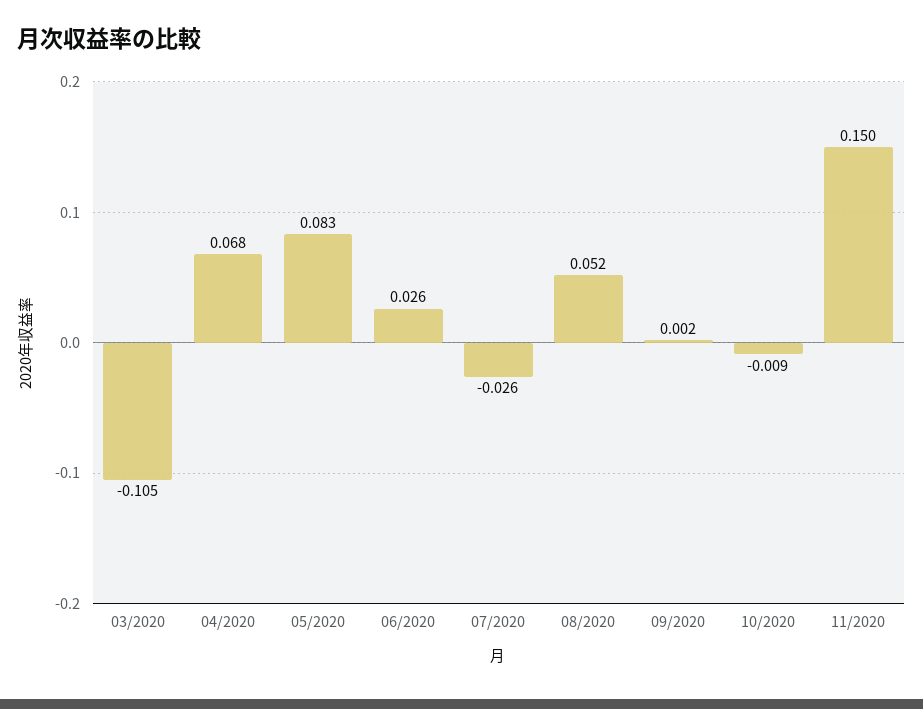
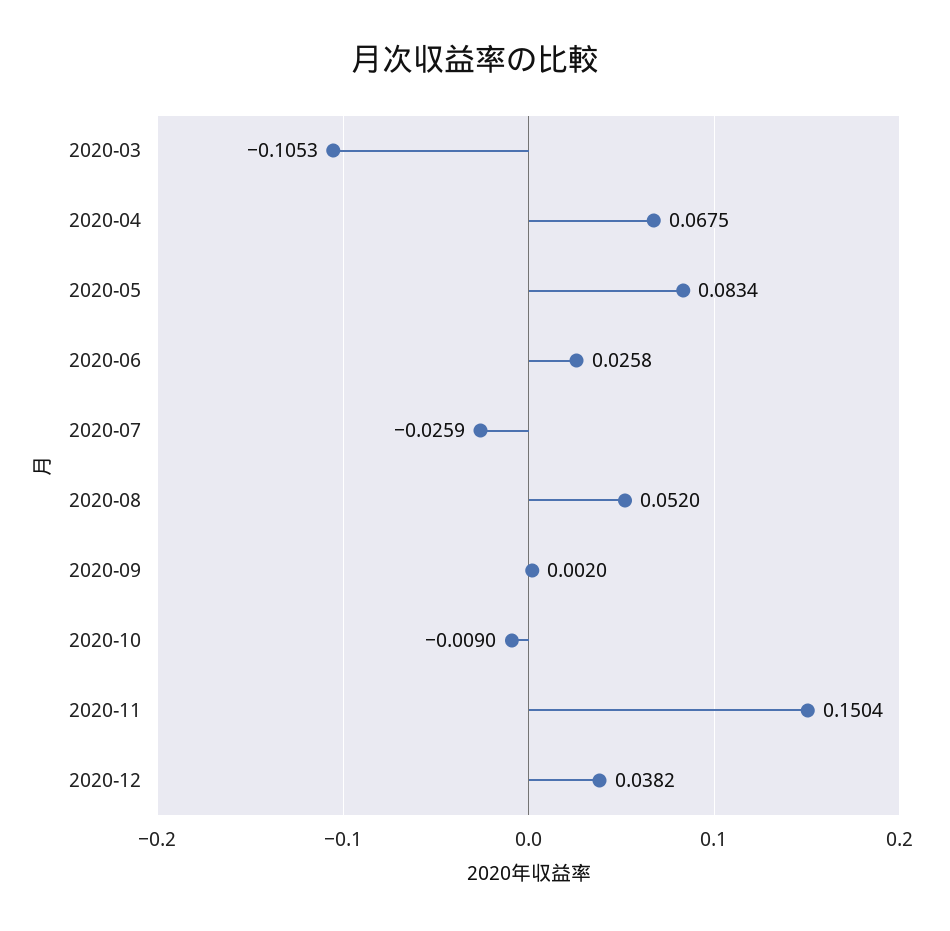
2020-12: none -> 0.0382

